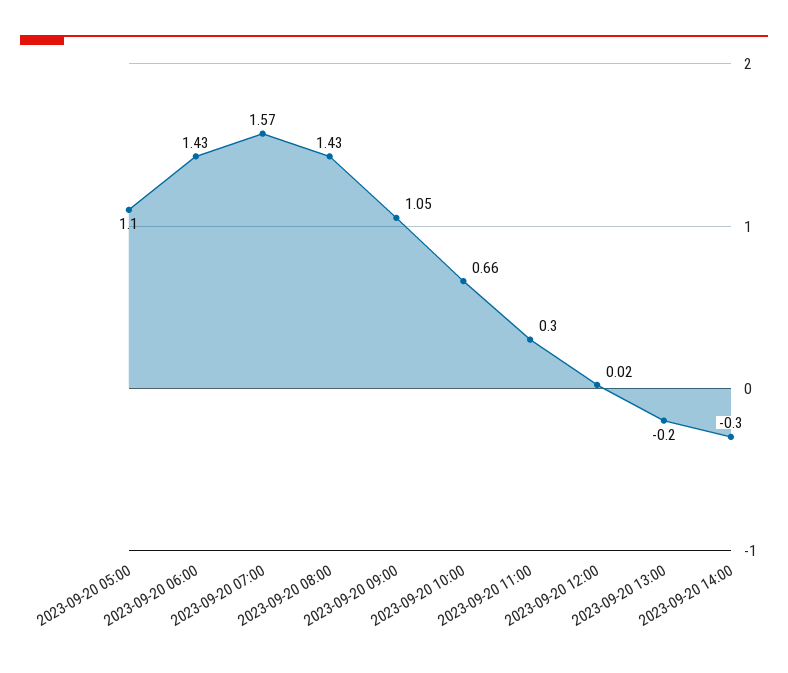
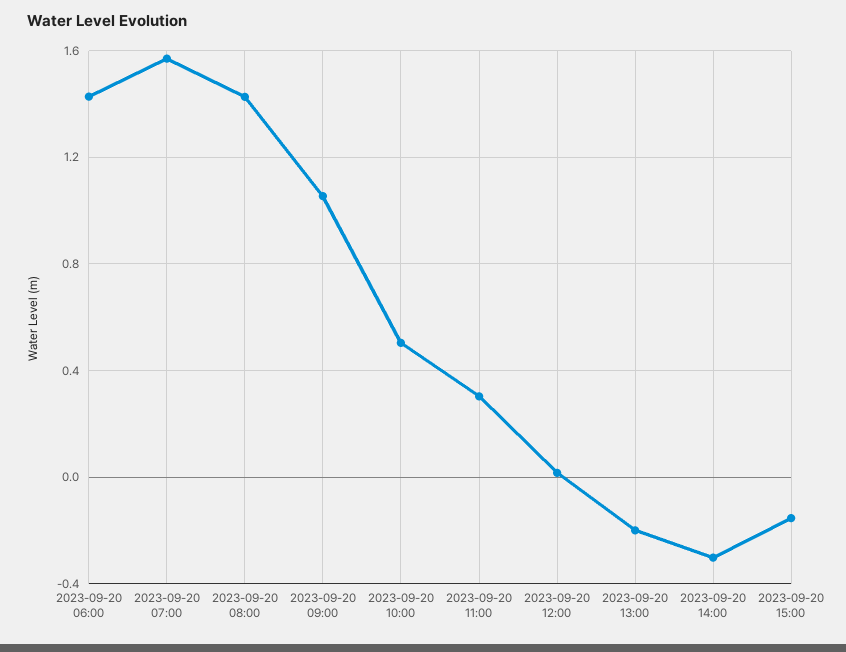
2023-09-20 05:00: 1.1 -> none
2023-09-20 10:00: 0.66 -> 0.5
2023-09-20 15:00: none -> -0.15

